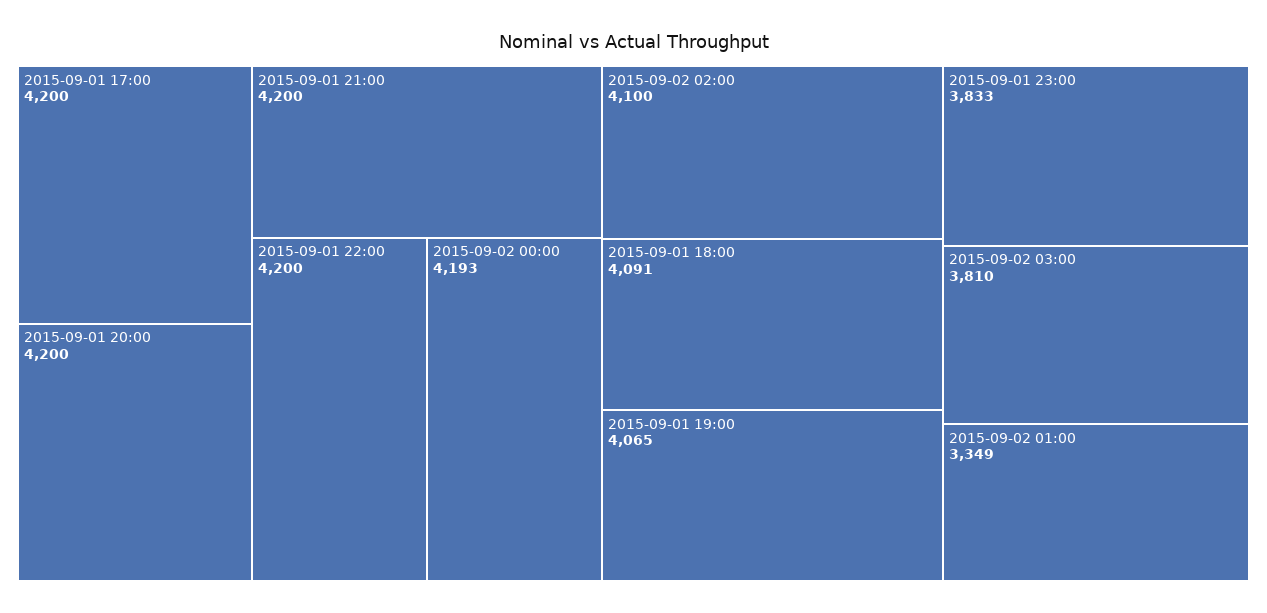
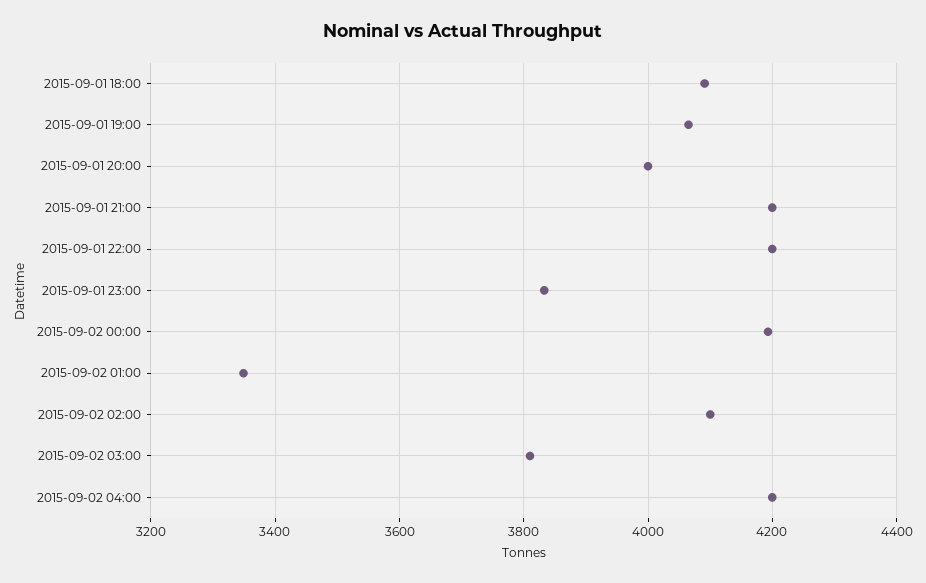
2015-09-01 17:00: 4200 -> none
2015-09-01 20:00: 4200 -> 4000
2015-09-02 04:00: none -> 4200

